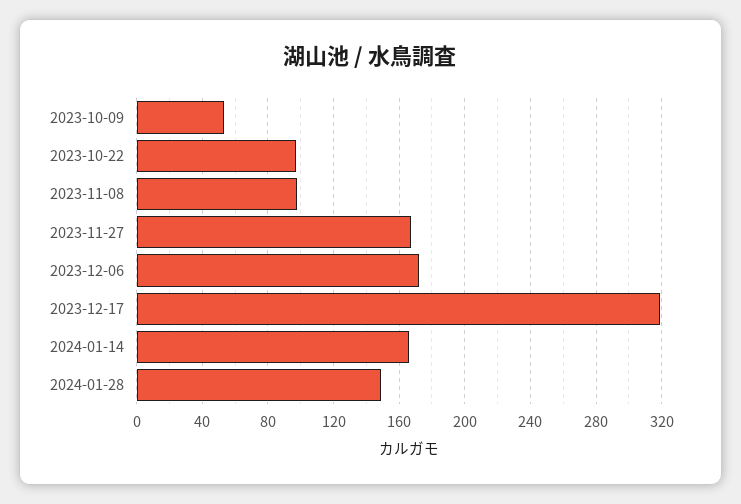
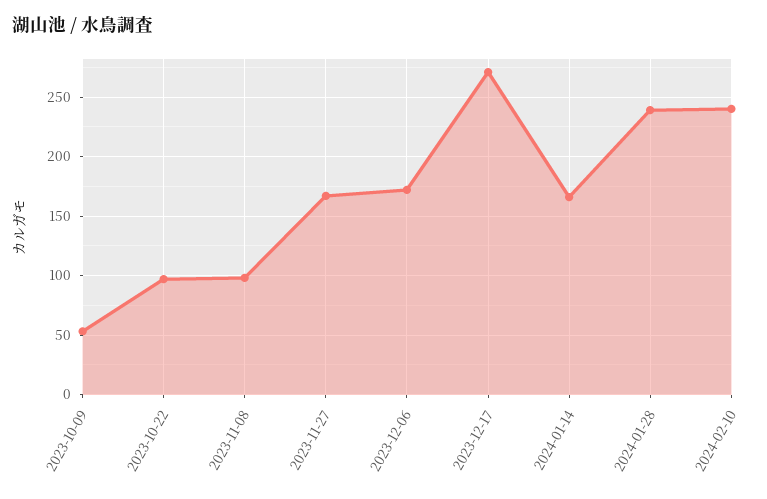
2023-12-17: 320 -> 270
2024-01-28: 150 -> 240
2024-02-10: none -> 240

